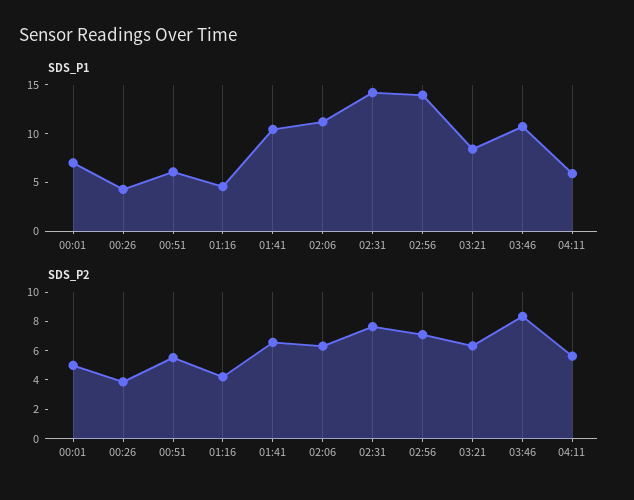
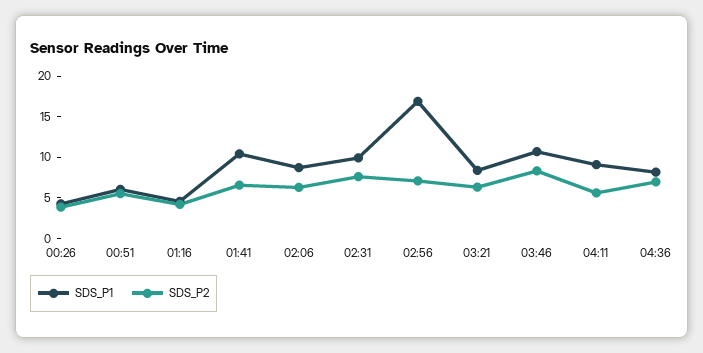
SDS_P1, 00:01: 7 -> none
SDS_P1, 02:06: 11 -> 9
SDS_P1, 02:31: 14 -> 10
SDS_P1, 02:56: 14 -> 17
SDS_P1, 04:11: 6 -> 9
SDS_P2, 00:01: 5 -> none
SDS_P1, 04:36: none -> 8
SDS_P2, 04:36: none -> 7

